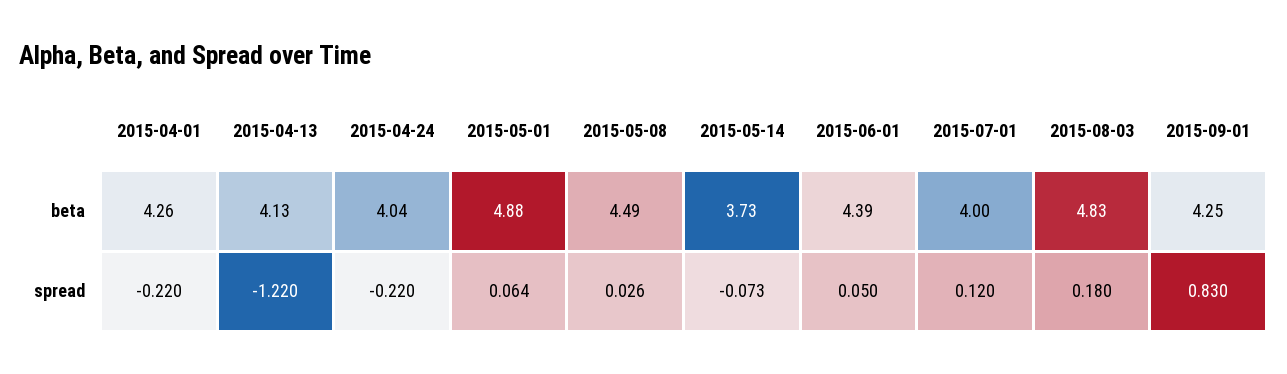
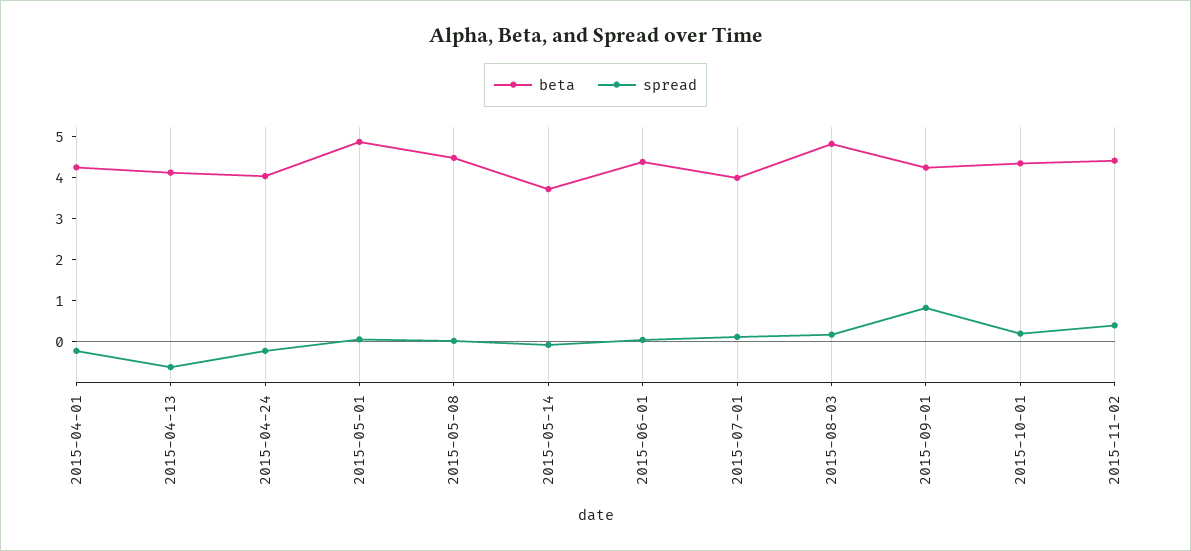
spread, 2015-04-13: -1.22 -> -0.6
beta, 2015-10-01: none -> 4.4
spread, 2015-10-01: none -> 0.2
beta, 2015-11-02: none -> 4.4
spread, 2015-11-02: none -> 0.4

